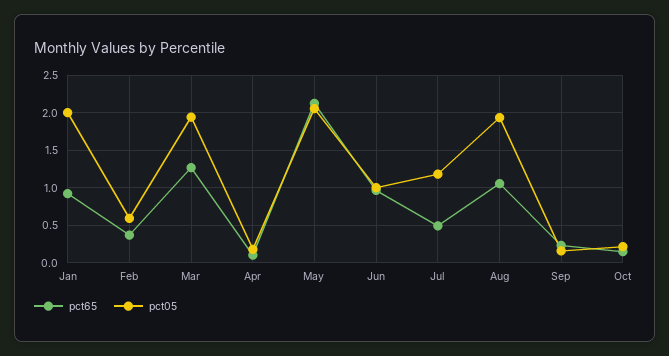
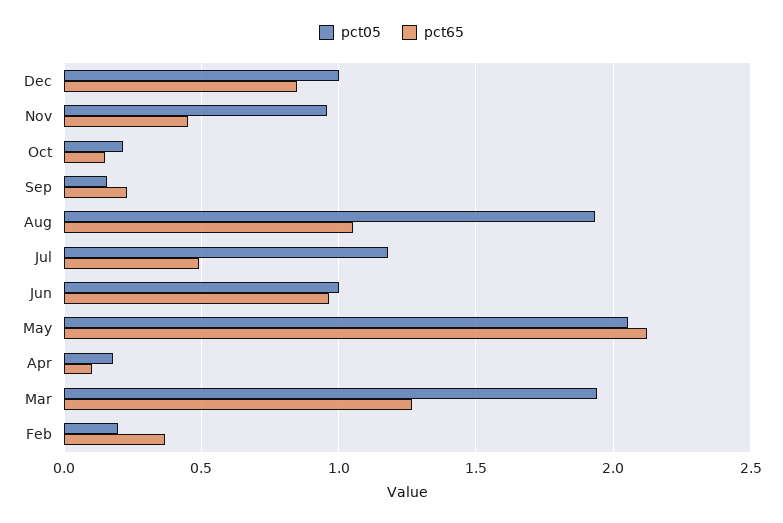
pct65, Jan: 0.9 -> none
pct05, Jan: 2 -> none
pct05, Feb: 0.6 -> 0.2
pct05, Dec: none -> 1
pct65, Dec: none -> 0.85
pct05, Nov: none -> 0.95
pct65, Nov: none -> 0.45

